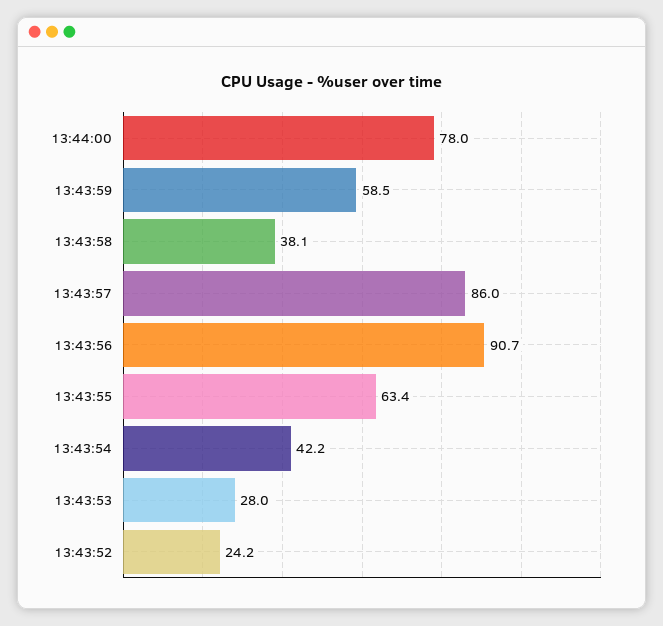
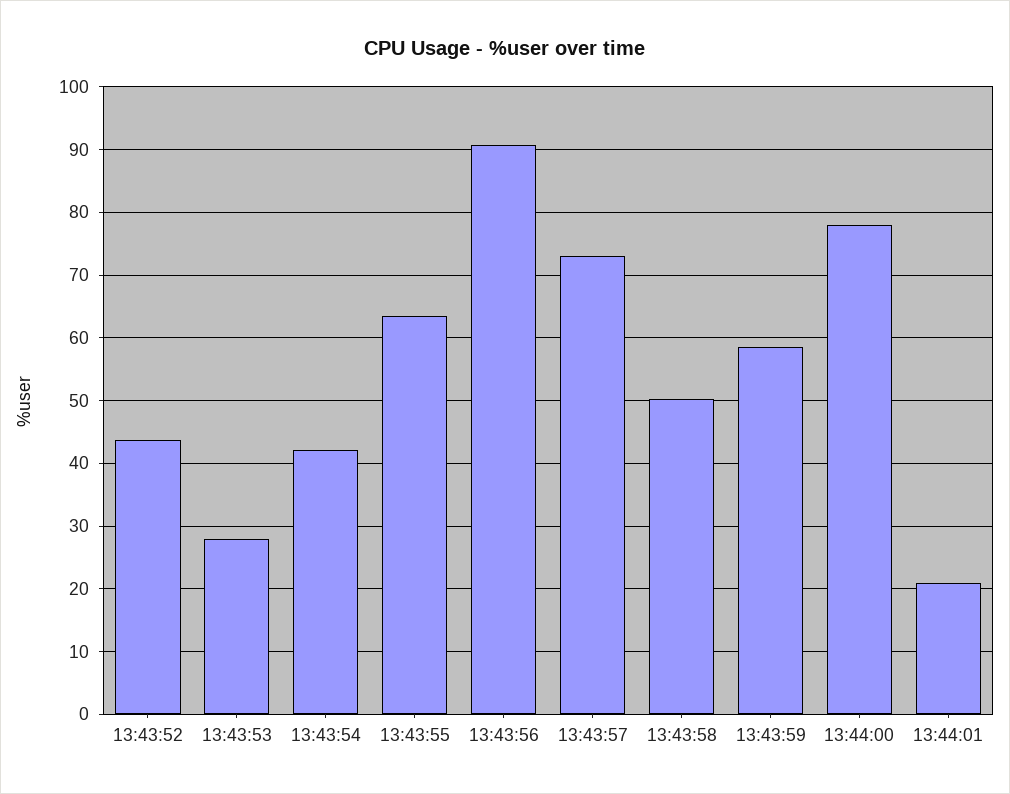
13:43:58: 38.1 -> 50
13:43:57: 86 -> 73
13:43:52: 24.2 -> 44
13:44:01: none -> 21

